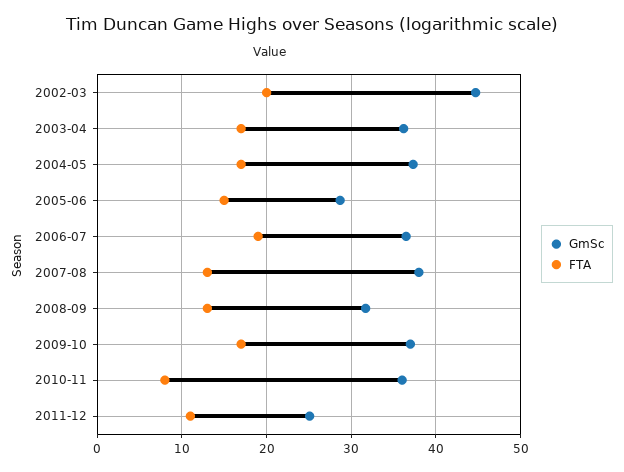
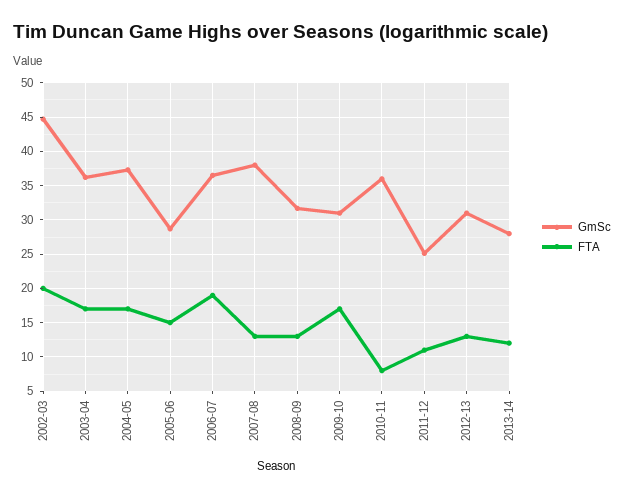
GmSc, 2009-10: 37 -> 31
GmSc, 2012-13: none -> 31
FTA, 2012-13: none -> 13
GmSc, 2013-14: none -> 28
FTA, 2013-14: none -> 12

